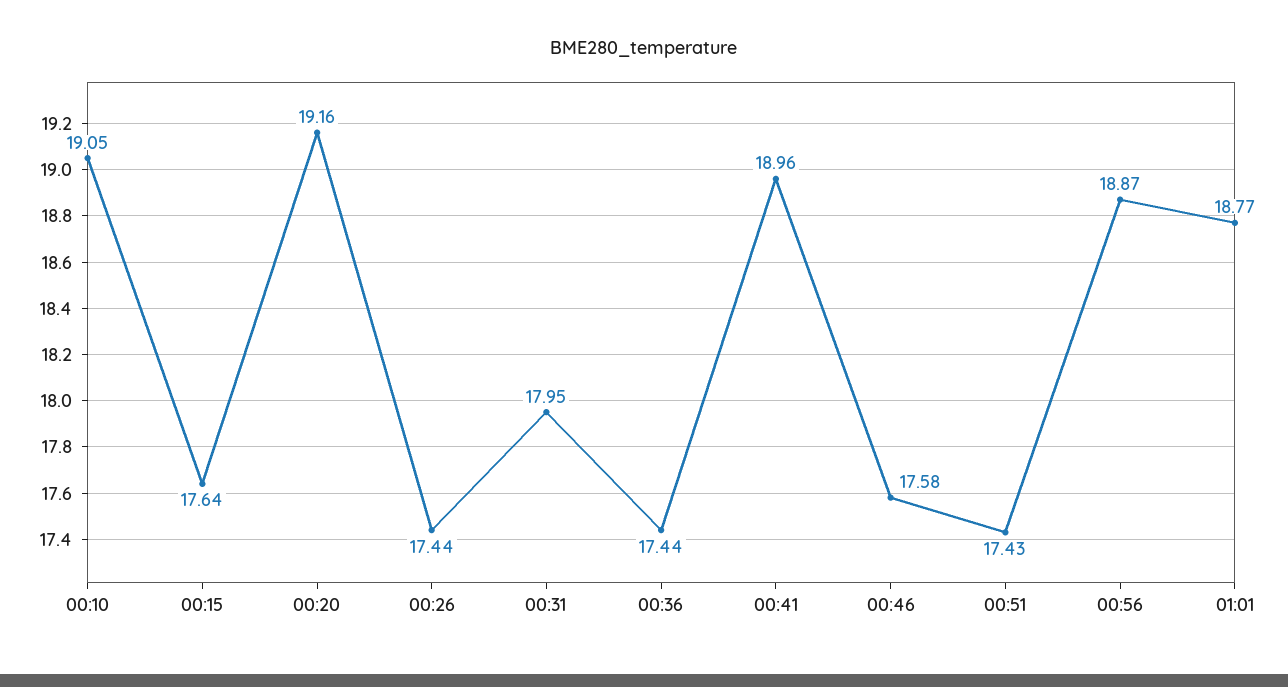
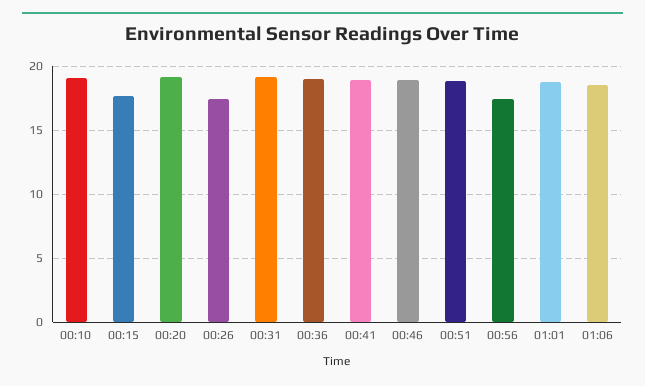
00:31: 17.95 -> 19
00:36: 17.44 -> 19
00:46: 17.58 -> 19
00:51: 17.43 -> 19
00:56: 18.87 -> 17.5
01:06: none -> 18.5

